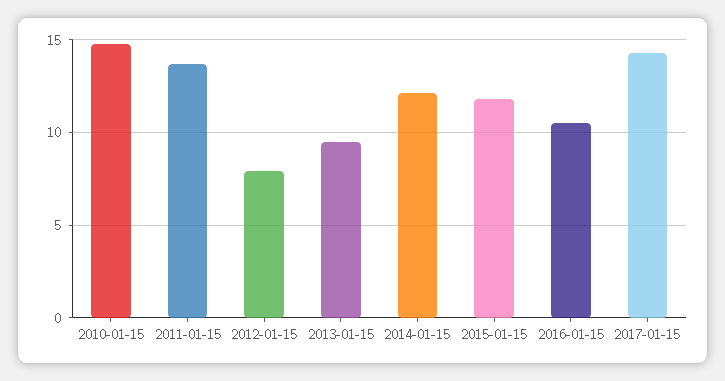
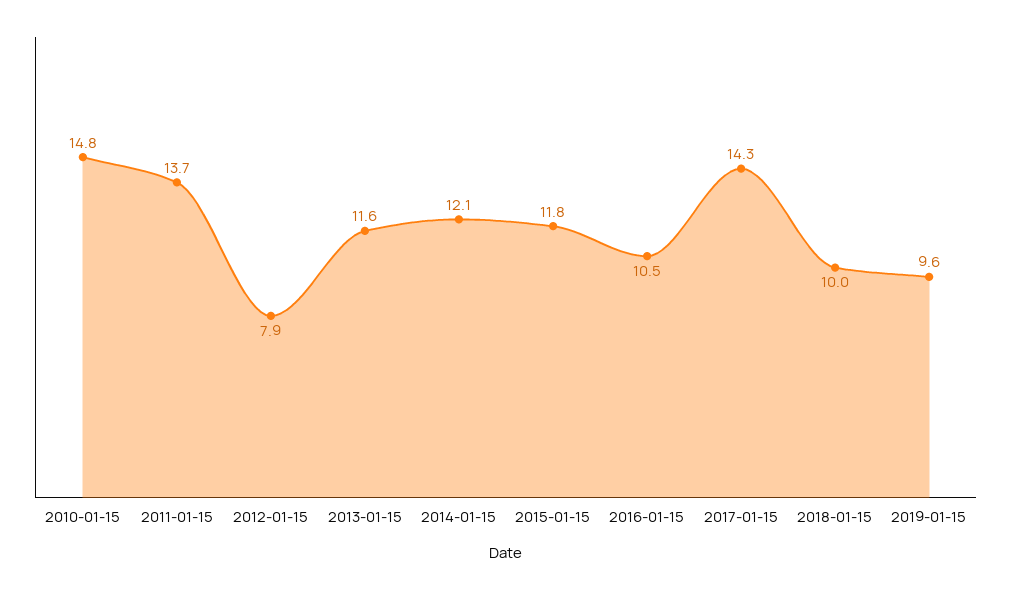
2013-01-15: 9.5 -> 11.6
2018-01-15: none -> 10
2019-01-15: none -> 9.6

